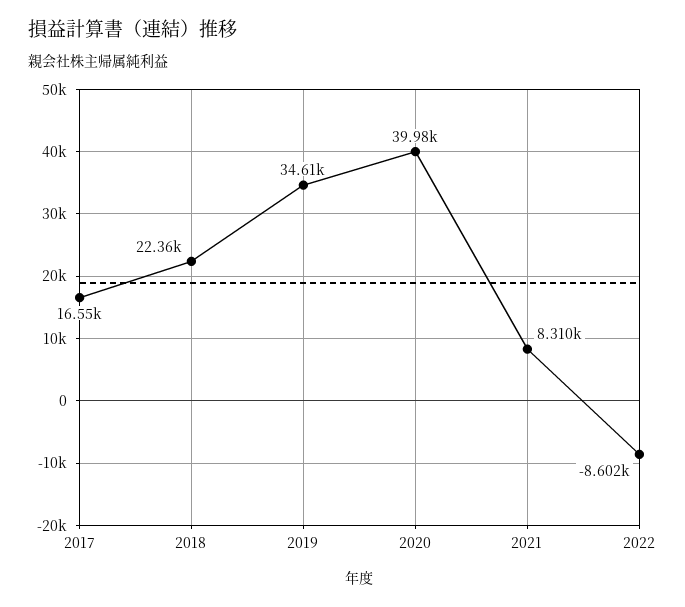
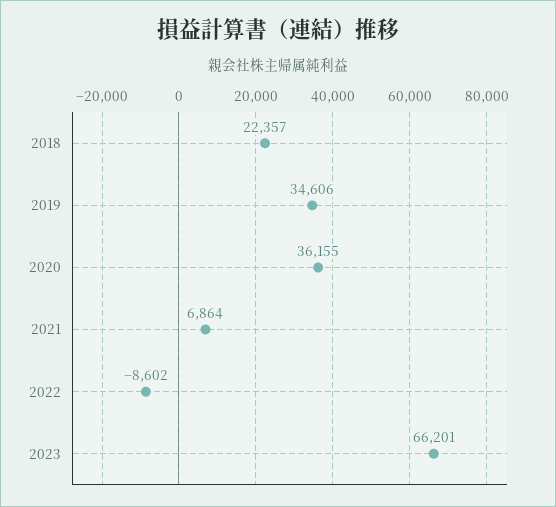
2017: 16550 -> none
2020: 39980 -> 36155
2021: 8310 -> 6864
2023: none -> 66201

